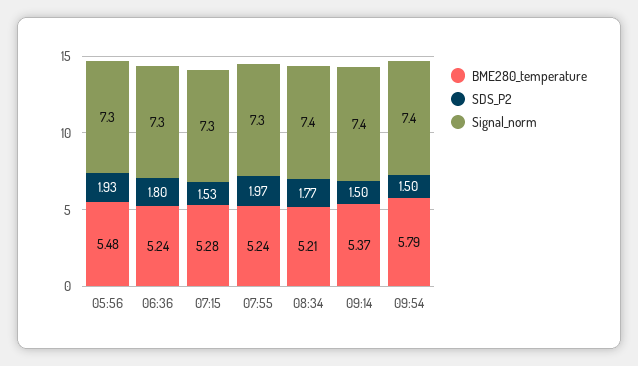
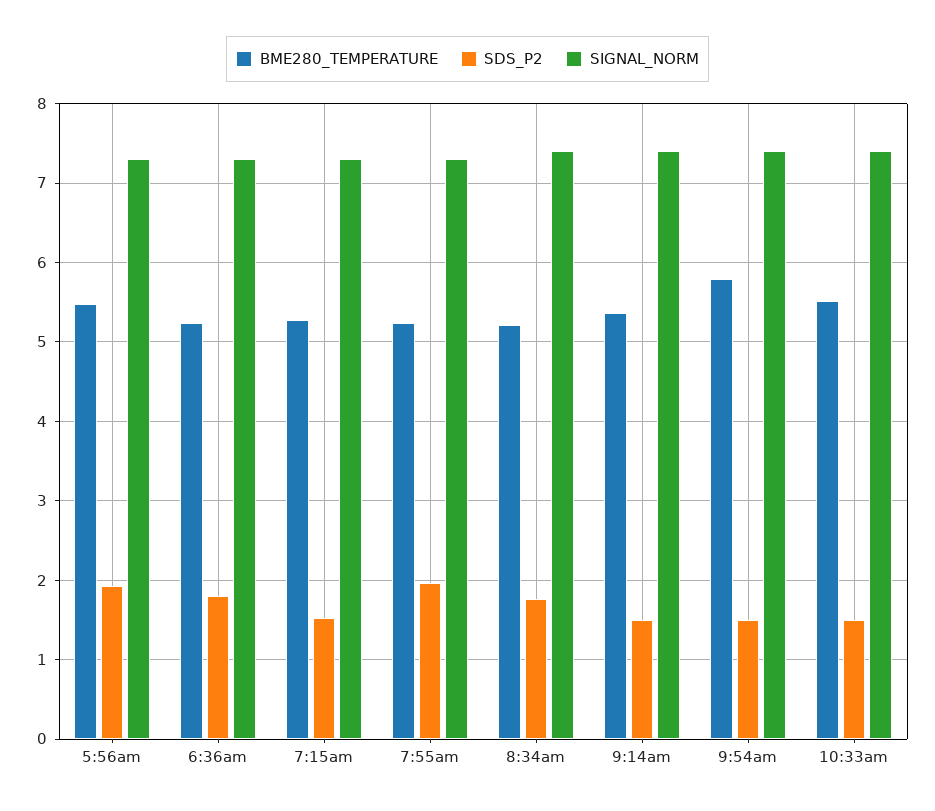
BME280_temperature, 10:33am: none -> 5.5
SDS_P2, 10:33am: none -> 1.5
Signal_norm, 10:33am: none -> 7.4

